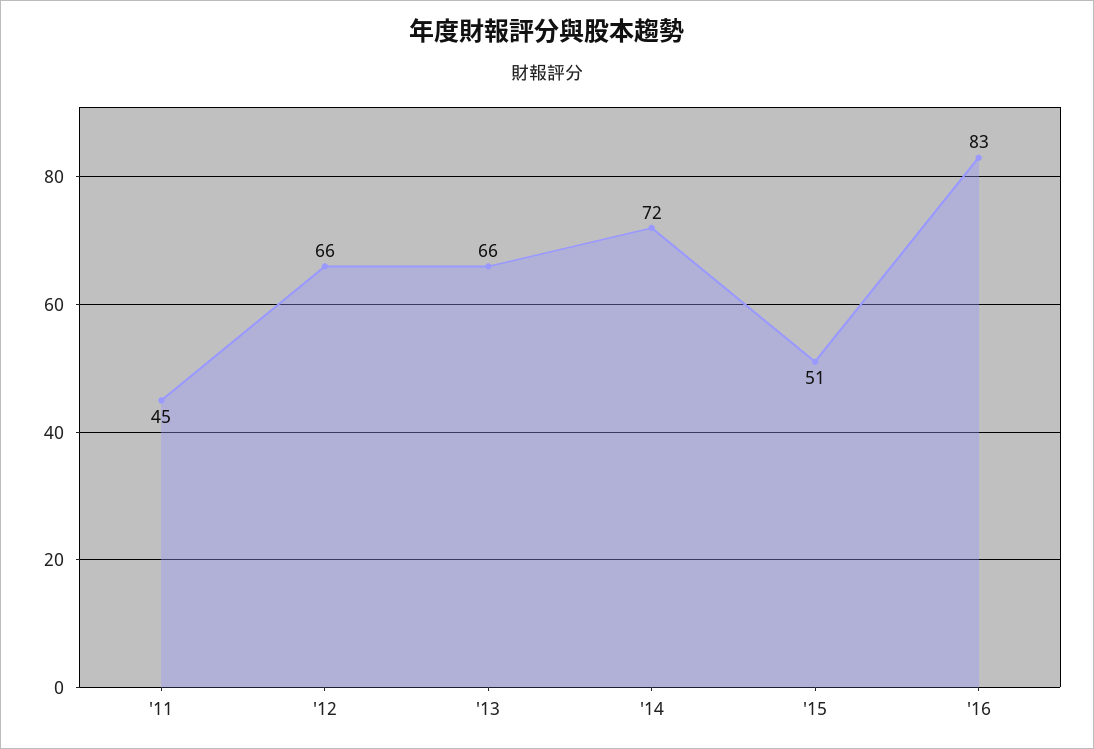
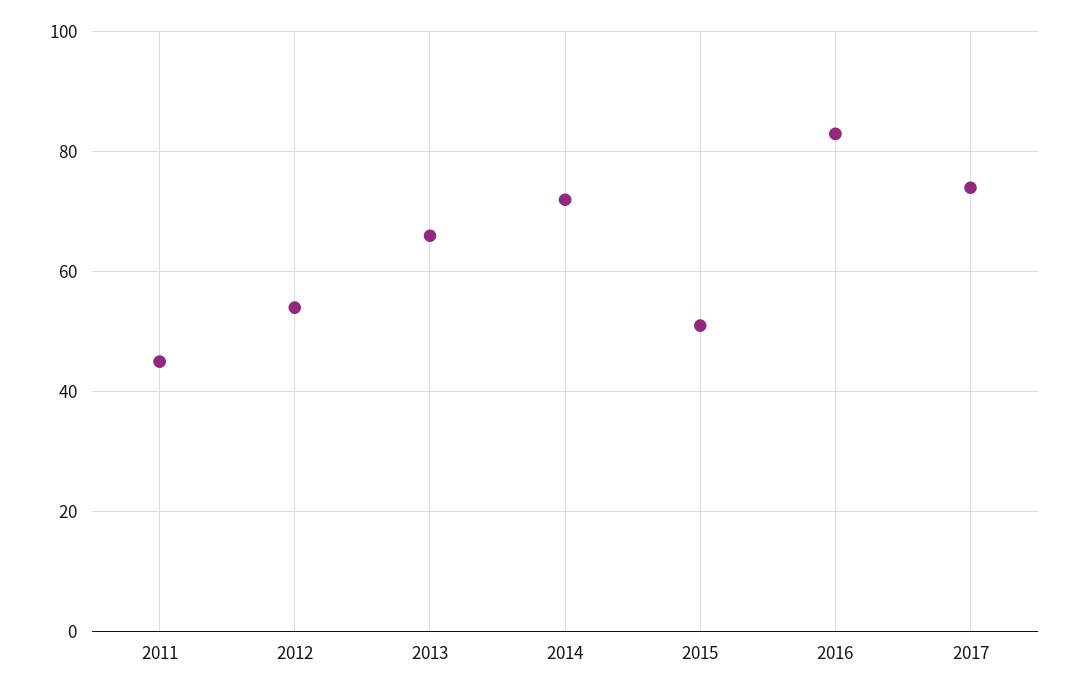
'12: 66 -> 55
2017: none -> 75

